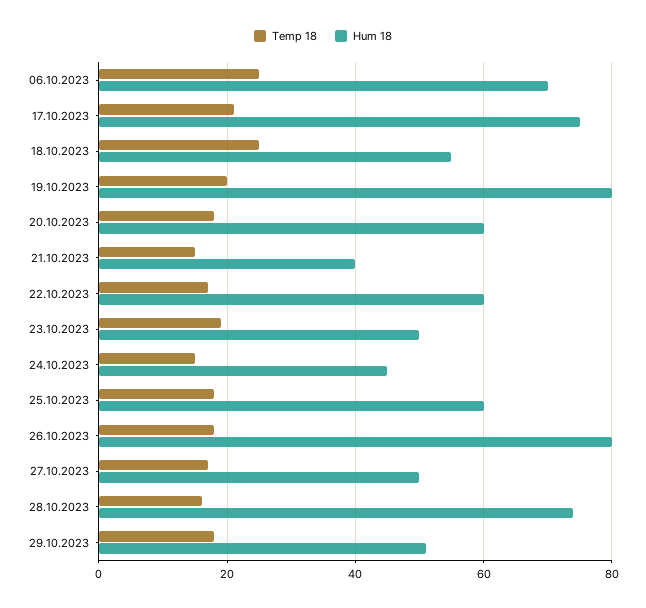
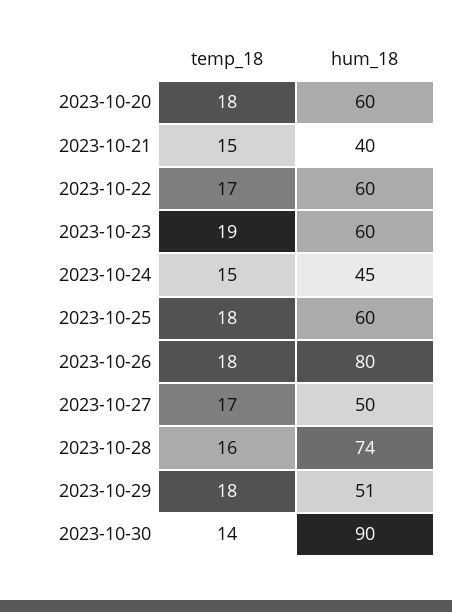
Temp 18, 06.10.2023: 25 -> none
Hum 18, 06.10.2023: 70 -> none
Temp 18, 17.10.2023: 20 -> none
Hum 18, 17.10.2023: 75 -> none
Temp 18, 18.10.2023: 25 -> none
Hum 18, 18.10.2023: 55 -> none
Temp 18, 19.10.2023: 20 -> none
Hum 18, 19.10.2023: 80 -> none
Hum 18, 23.10.2023: 50 -> 60
Temp 18, 2023-10-30: none -> 14
Hum 18, 2023-10-30: none -> 90

